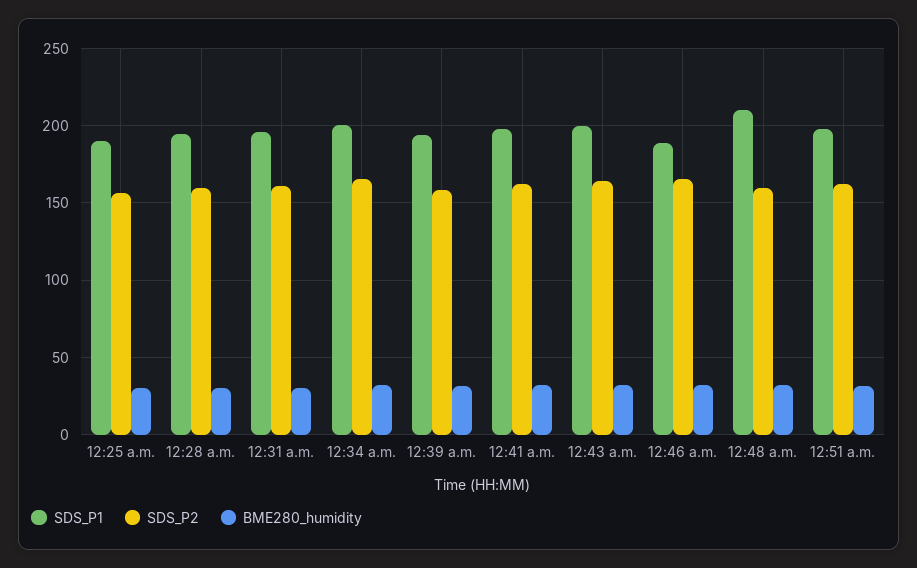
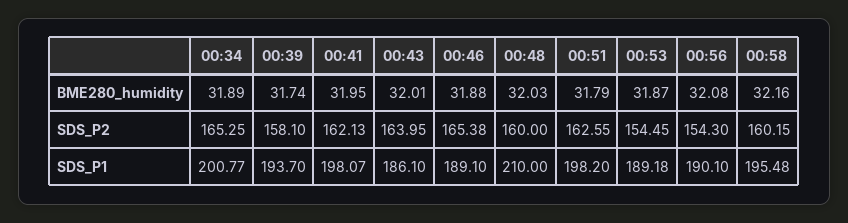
SDS_P1, 12:25 a.m.: 190 -> none
SDS_P2, 12:25 a.m.: 155 -> none
BME280_humidity, 12:25 a.m.: 30 -> none
SDS_P1, 12:28 a.m.: 195 -> none
SDS_P2, 12:28 a.m.: 160 -> none
BME280_humidity, 12:28 a.m.: 30 -> none
SDS_P1, 12:31 a.m.: 195 -> none
SDS_P2, 12:31 a.m.: 160 -> none
BME280_humidity, 12:31 a.m.: 30 -> none
SDS_P1, 12:43 a.m.: 200 -> 186.1
BME280_humidity, 00:53: none -> 31.87
BME280_humidity, 00:56: none -> 32.08
BME280_humidity, 00:58: none -> 32.16
SDS_P2, 00:53: none -> 154.45
SDS_P2, 00:56: none -> 154.3
SDS_P2, 00:58: none -> 160.15
SDS_P1, 00:53: none -> 189.18
SDS_P1, 00:56: none -> 190.1
SDS_P1, 00:58: none -> 195.48

